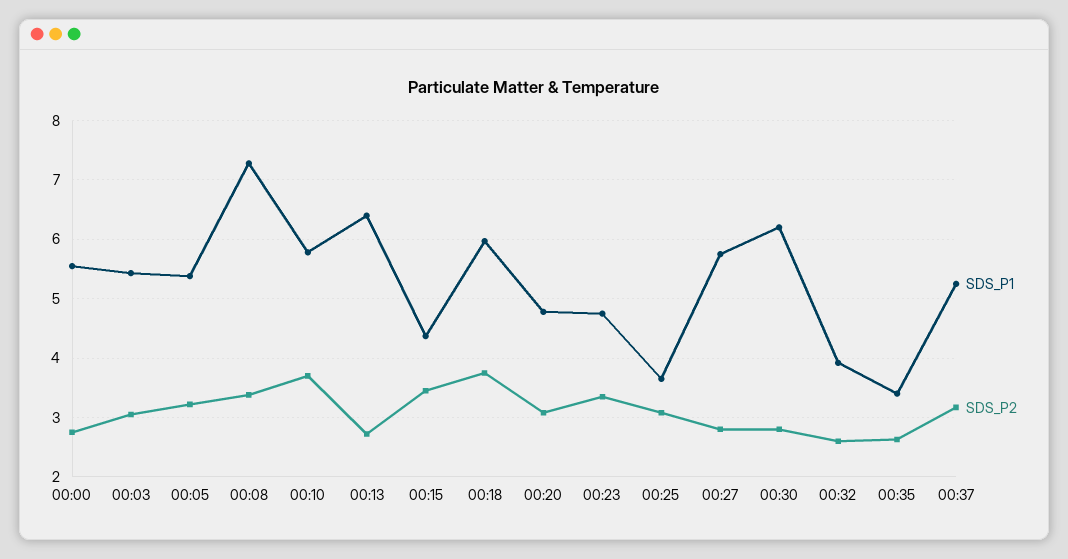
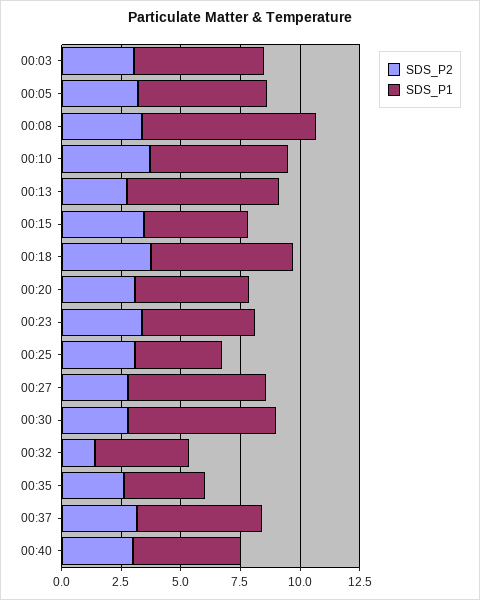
SDS_P1, 00:00: 5.6 -> none
SDS_P2, 00:00: 2.8 -> none
SDS_P2, 00:32: 2.6 -> 1.5
SDS_P2, 00:40: none -> 3
SDS_P1, 00:40: none -> 4.5

